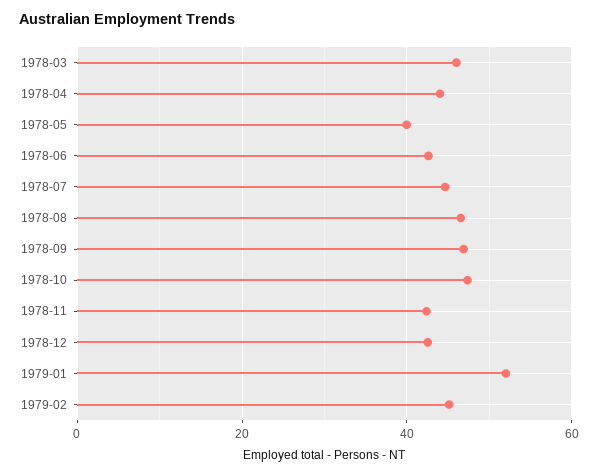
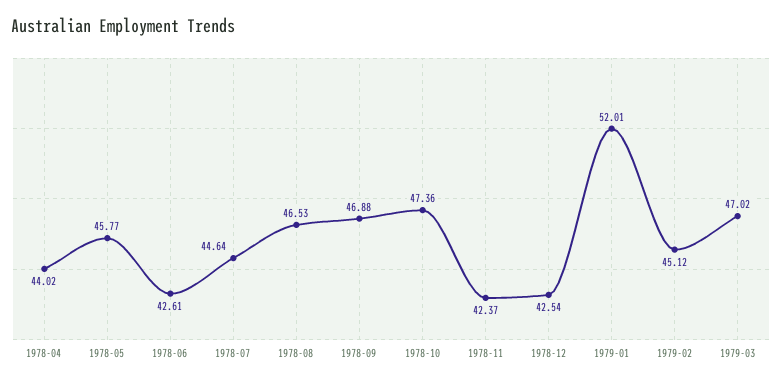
1978-03: 46 -> none
1978-05: 40 -> 45.77
1979-03: none -> 47.02

